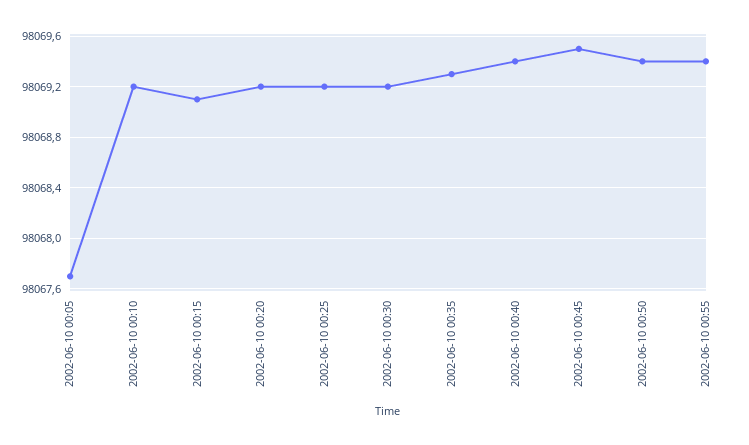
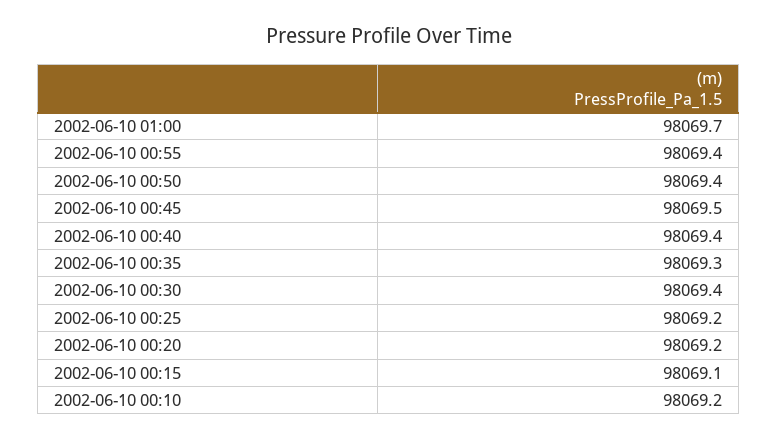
2002-06-10 00:05: 98067.7 -> none
2002-06-10 00:30: 98069.2 -> 98069.4
2002-06-10 01:00: none -> 98069.7

